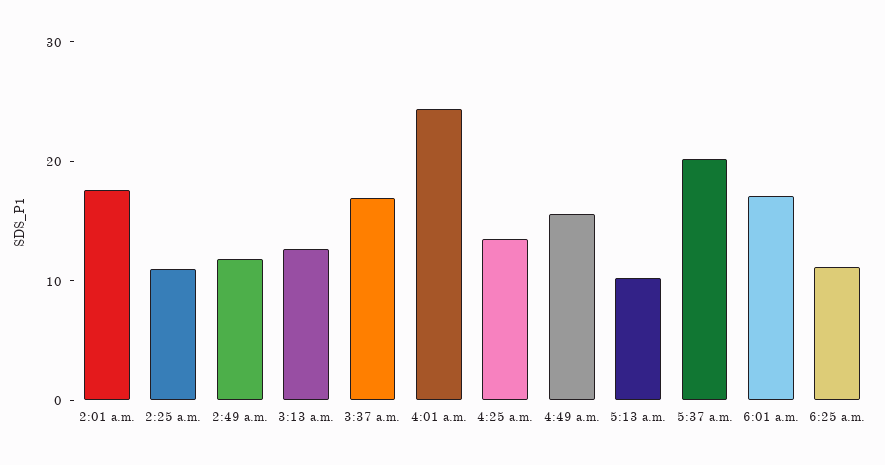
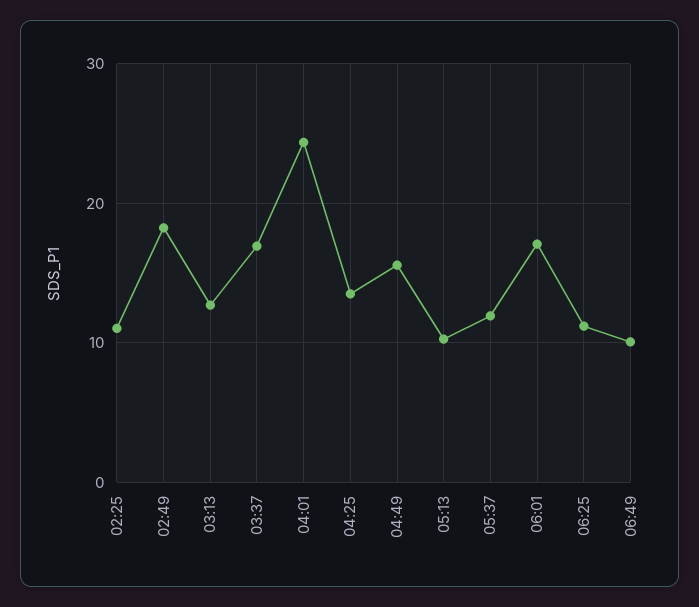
2:01 a.m.: 18 -> none
2:49 a.m.: 12 -> 18
5:37 a.m.: 20 -> 12
06:49: none -> 10

